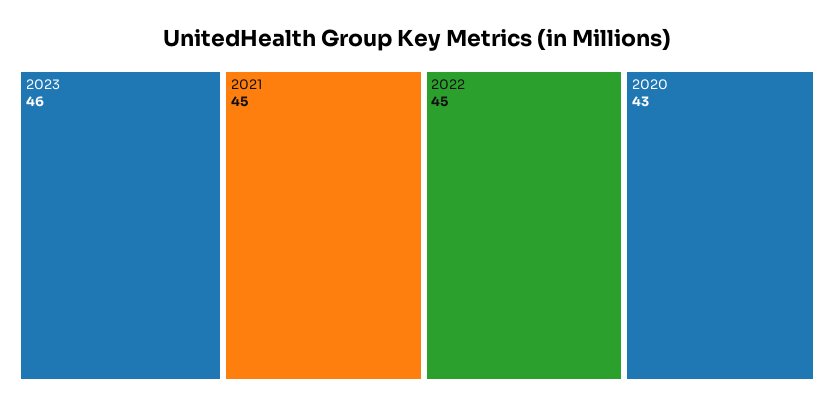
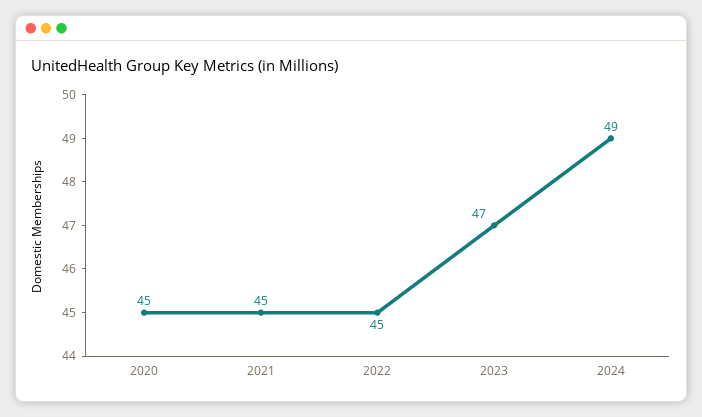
2023: 46 -> 47
2020: 43 -> 45
2024: none -> 49

